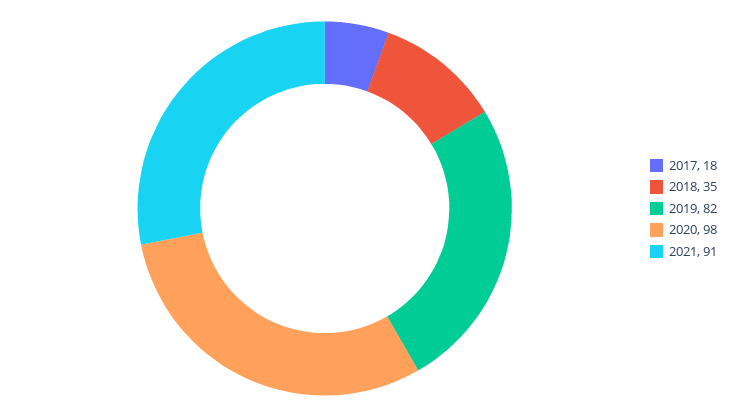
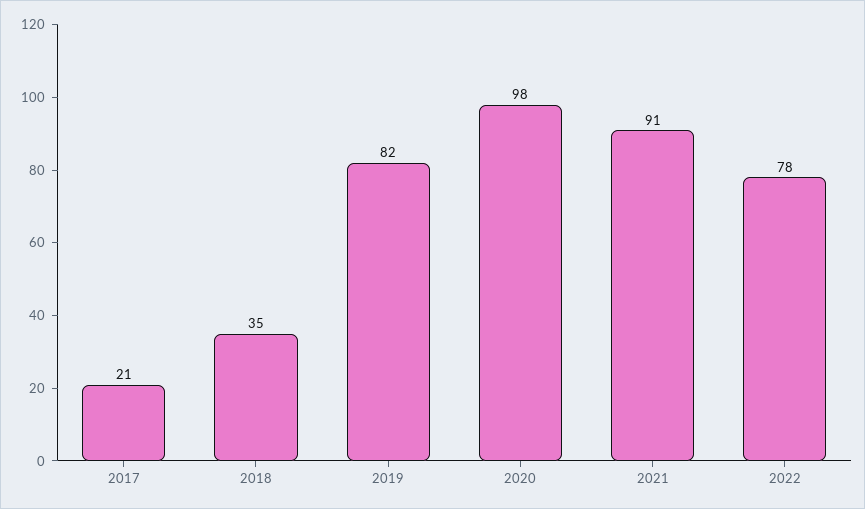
2017: 18 -> 21
2022: none -> 78

